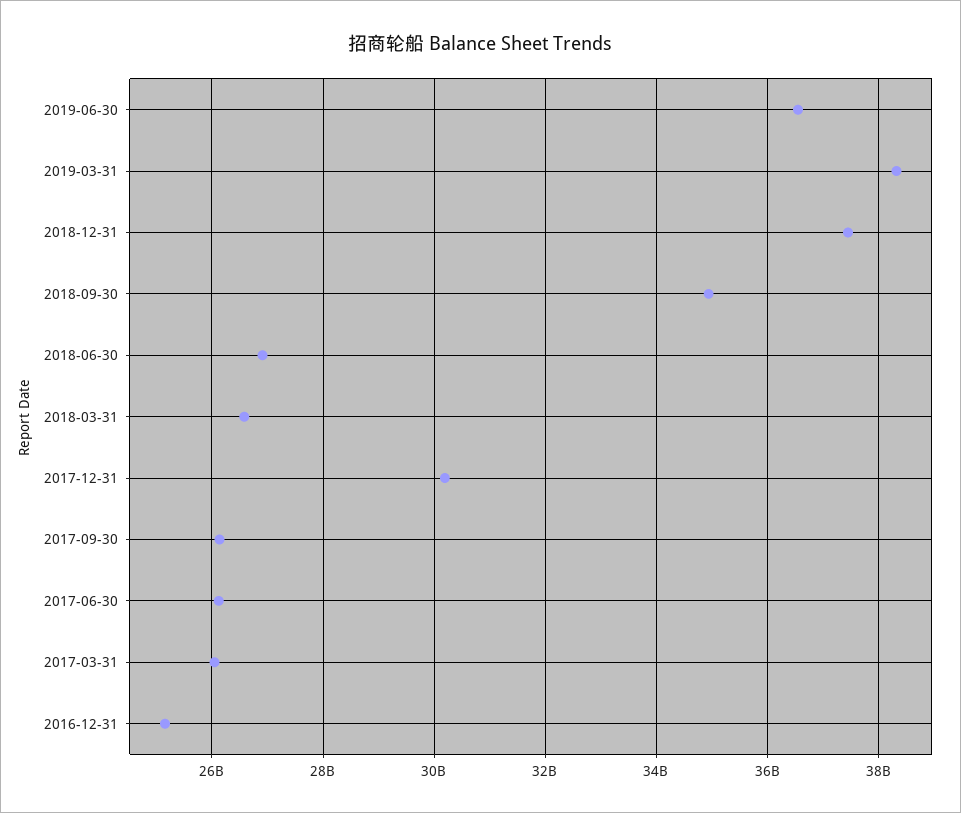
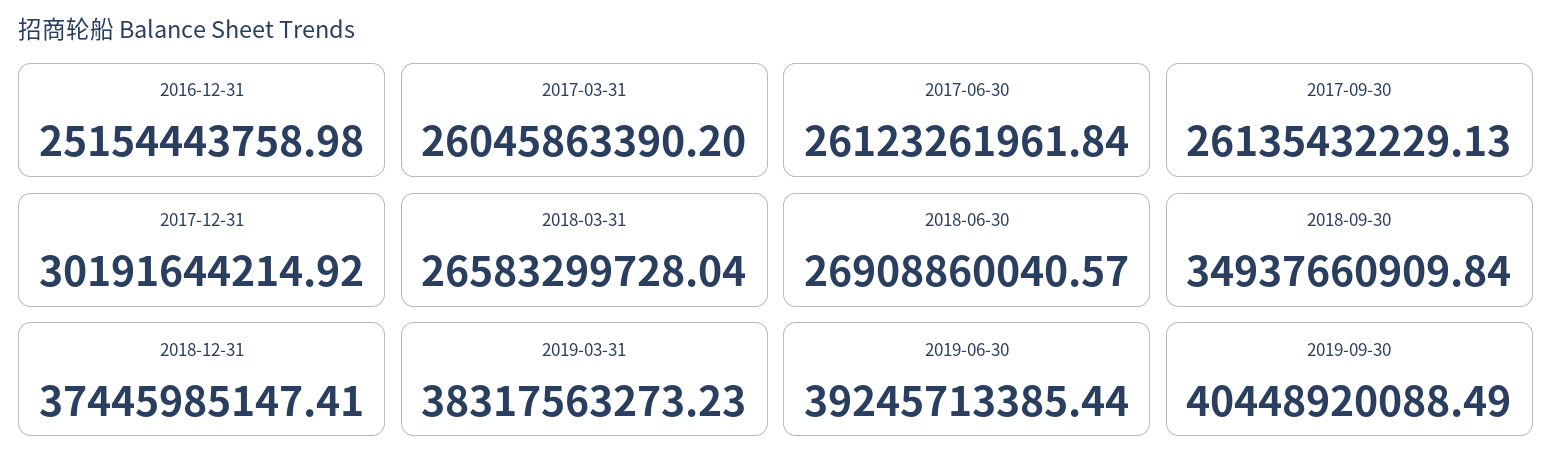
2019-06-30: 36600000000 -> 39245713385.44
2019-09-30: none -> 40448920088.49

